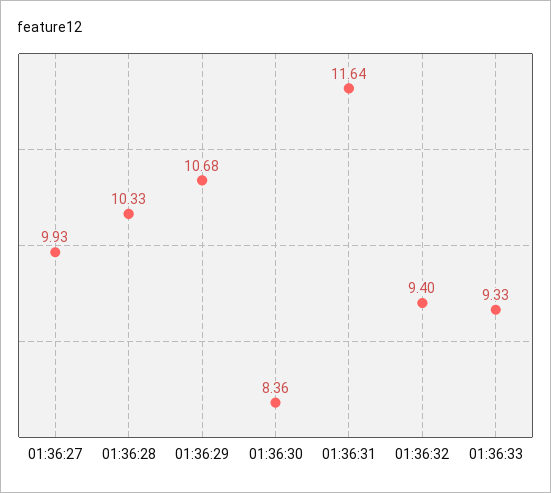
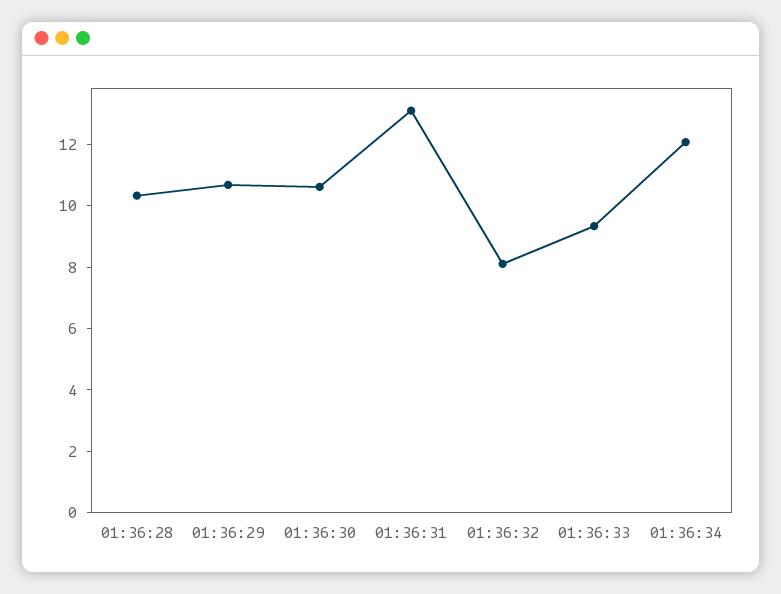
01:36:27: 9.93 -> none
01:36:30: 8.36 -> 10.5
01:36:31: 11.64 -> 13
01:36:32: 9.4 -> 8
01:36:34: none -> 12

